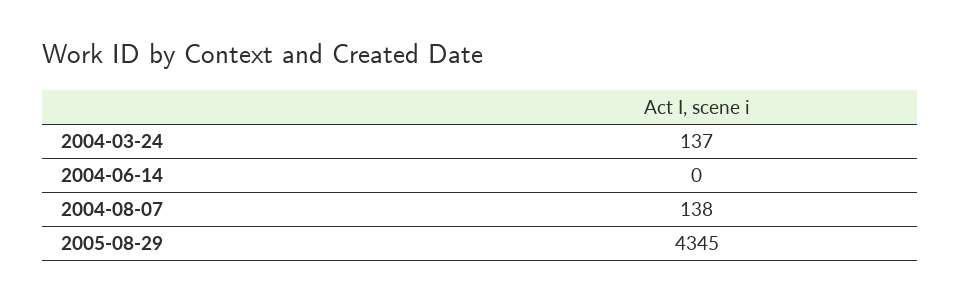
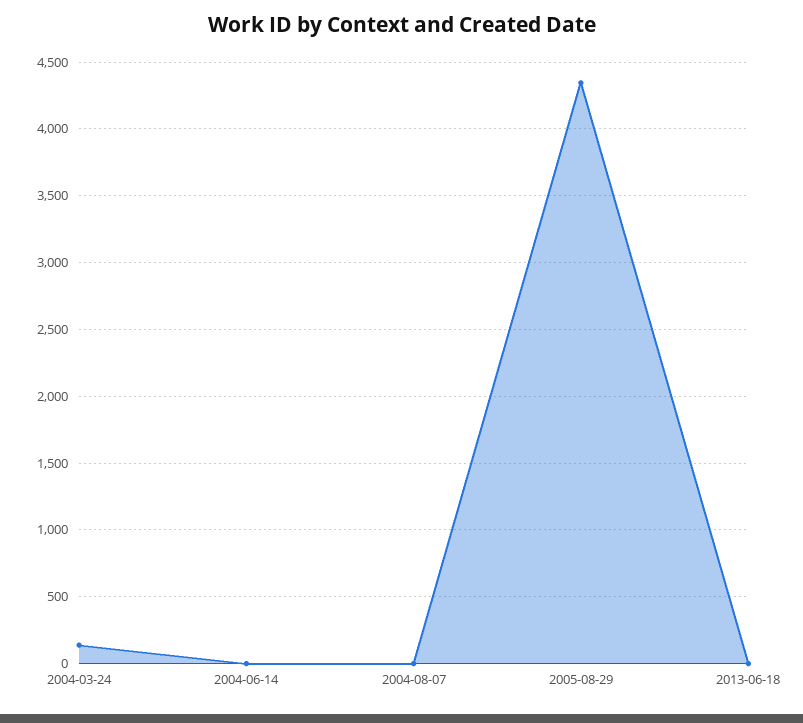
2004-08-07: 138 -> 0
2013-06-18: none -> 0

